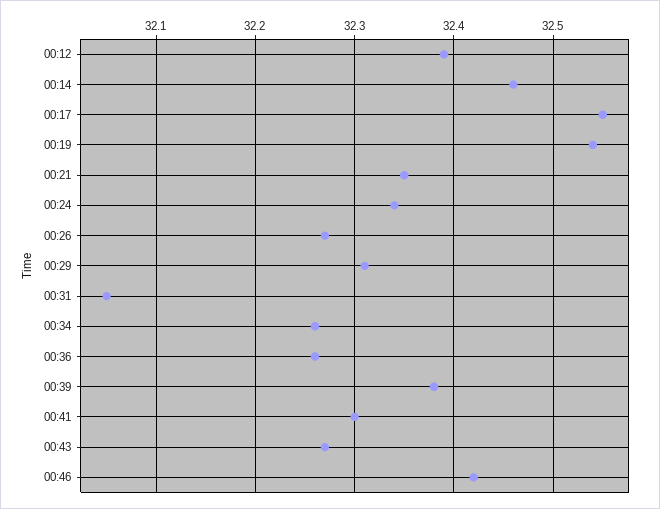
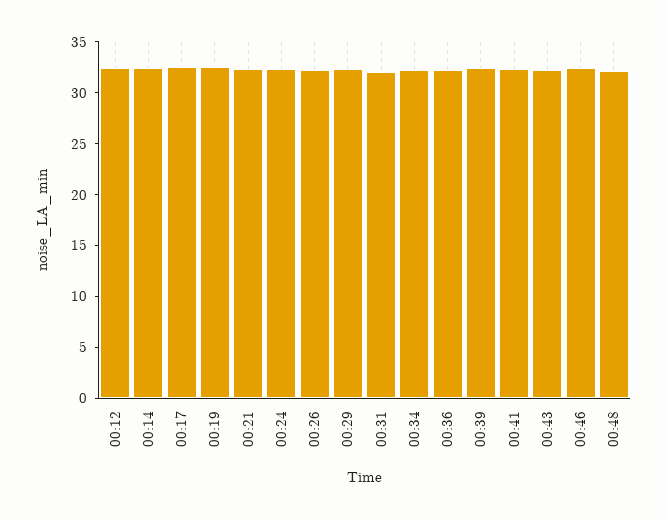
00:48: none -> 32

